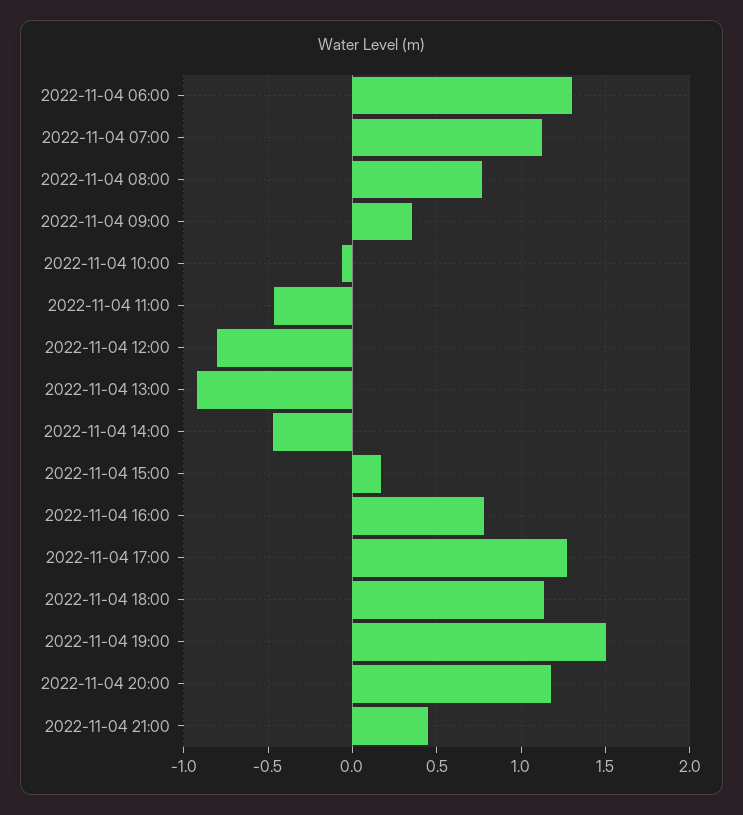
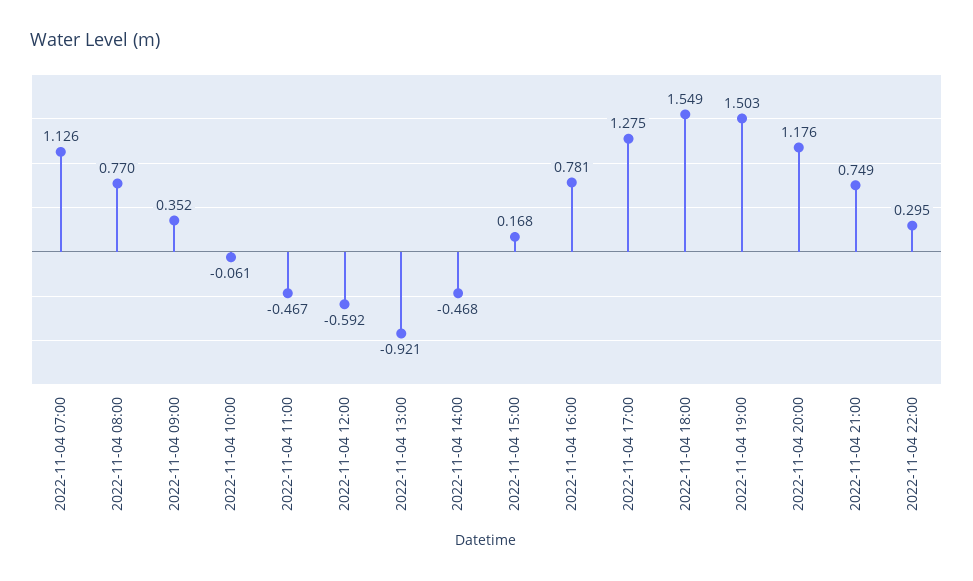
2022-11-04 06:00: 1.3 -> none
2022-11-04 12:00: -0.8 -> -0.592
2022-11-04 18:00: 1.15 -> 1.549
2022-11-04 21:00: 0.45 -> 0.749
2022-11-04 22:00: none -> 0.295

